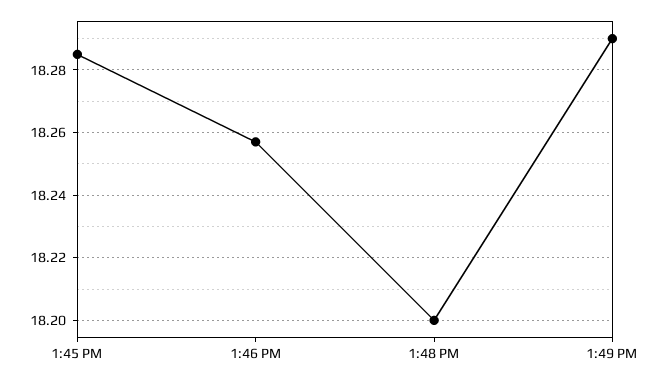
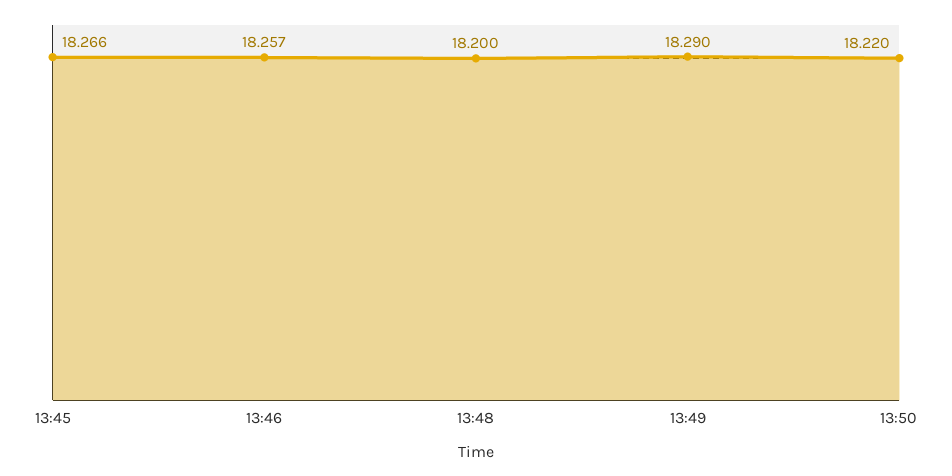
1:45 PM: 18.285 -> 18.266
13:50: none -> 18.22

